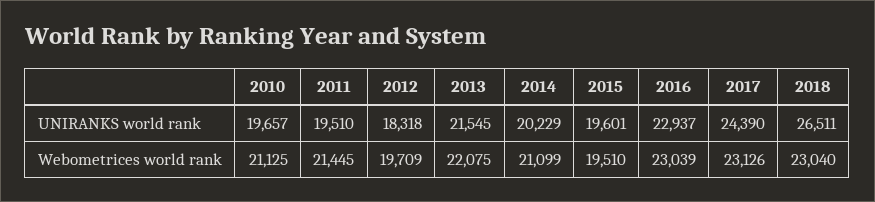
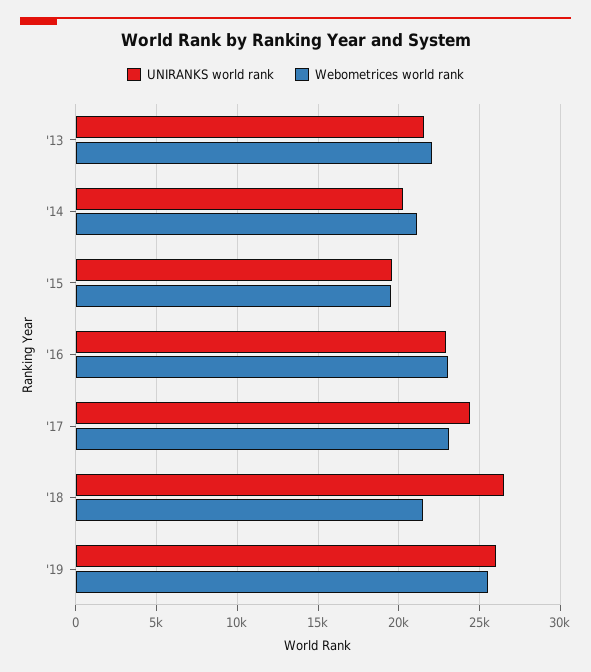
UNIRANKS world rank, 2010: 19657 -> none
UNIRANKS world rank, 2011: 19510 -> none
UNIRANKS world rank, 2012: 18318 -> none
Webometrices world rank, 2010: 21125 -> none
Webometrices world rank, 2011: 21445 -> none
Webometrices world rank, 2012: 19709 -> none
Webometrices world rank, 2018: 23040 -> 21500
UNIRANKS world rank, '19: none -> 26000
Webometrices world rank, '19: none -> 25500

